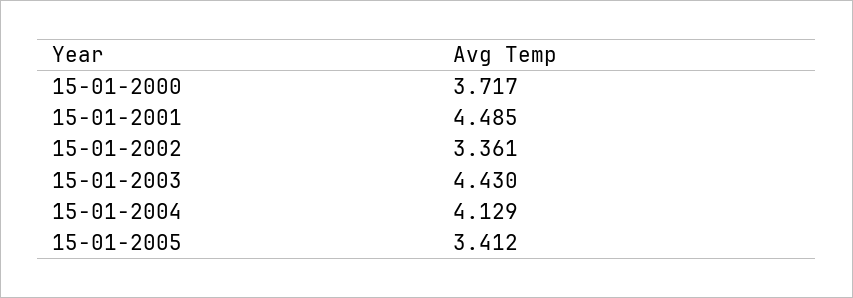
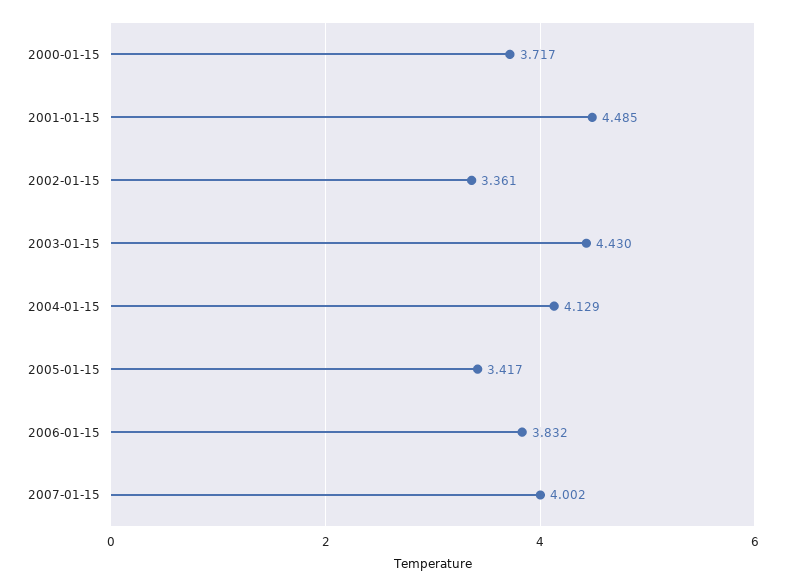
15-01-2005: 3.412 -> 3.417
2006-01-15: none -> 3.832
2007-01-15: none -> 4.002

